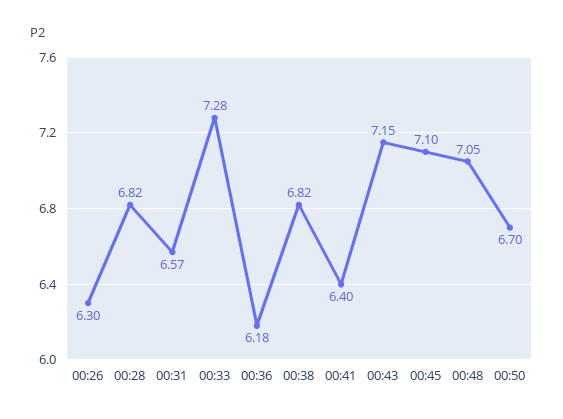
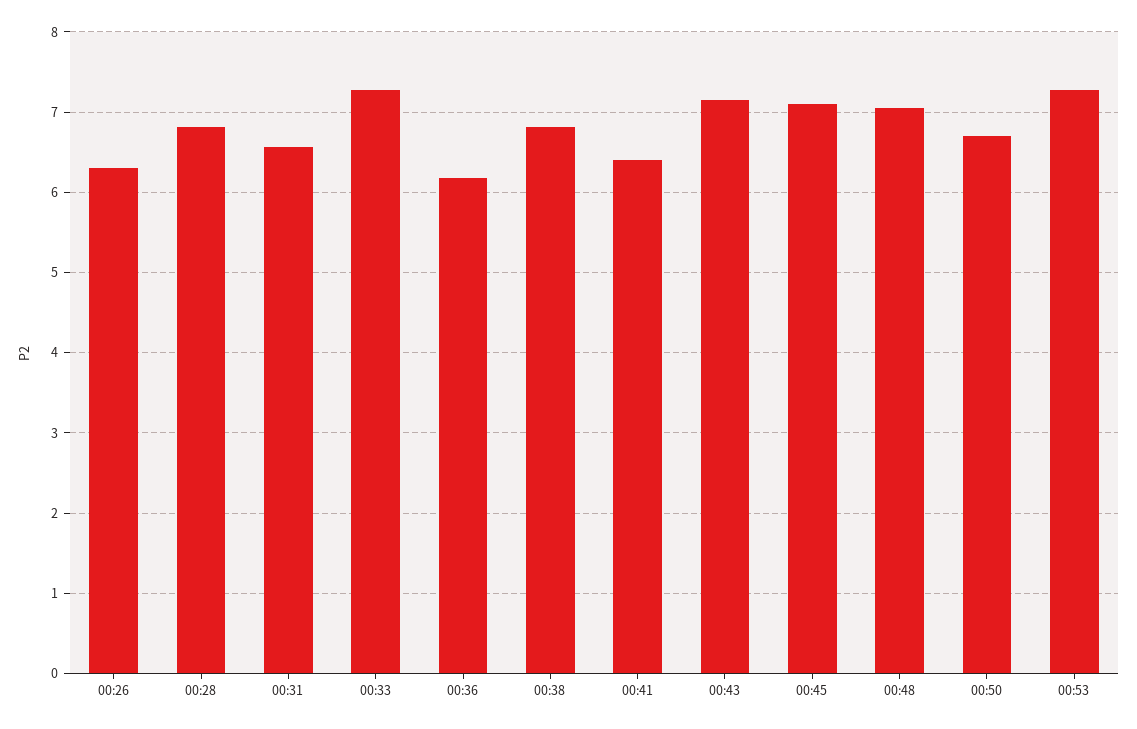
00:53: none -> 7.3

